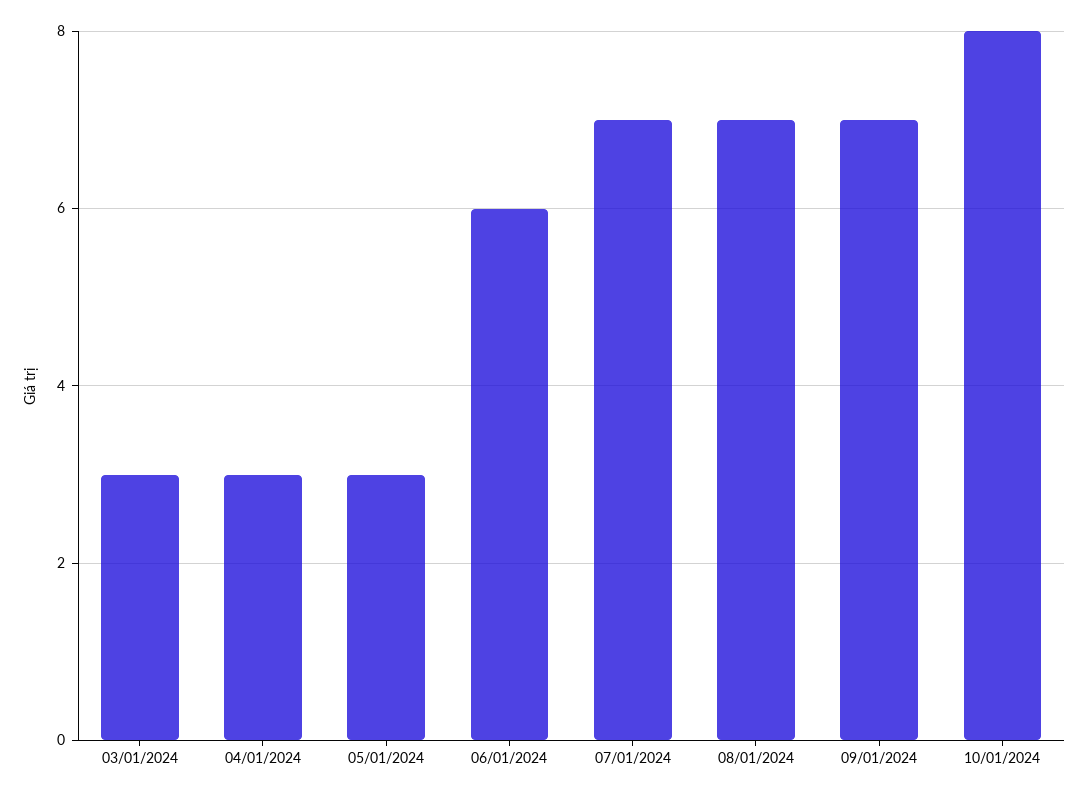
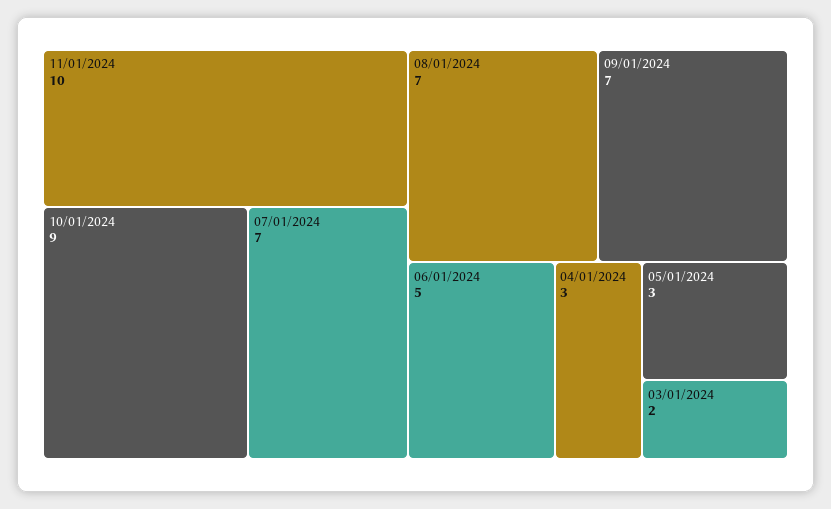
03/01/2024: 3 -> 2
06/01/2024: 6 -> 5
10/01/2024: 8 -> 9
11/01/2024: none -> 10

